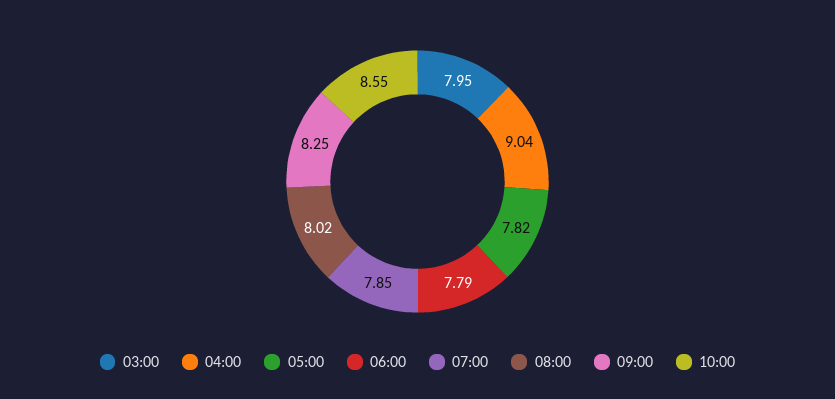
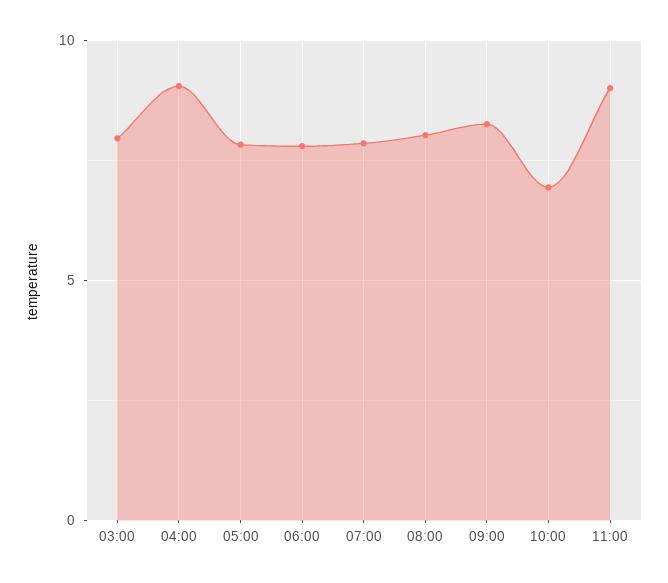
10:00: 8.55 -> 7
11:00: none -> 9

